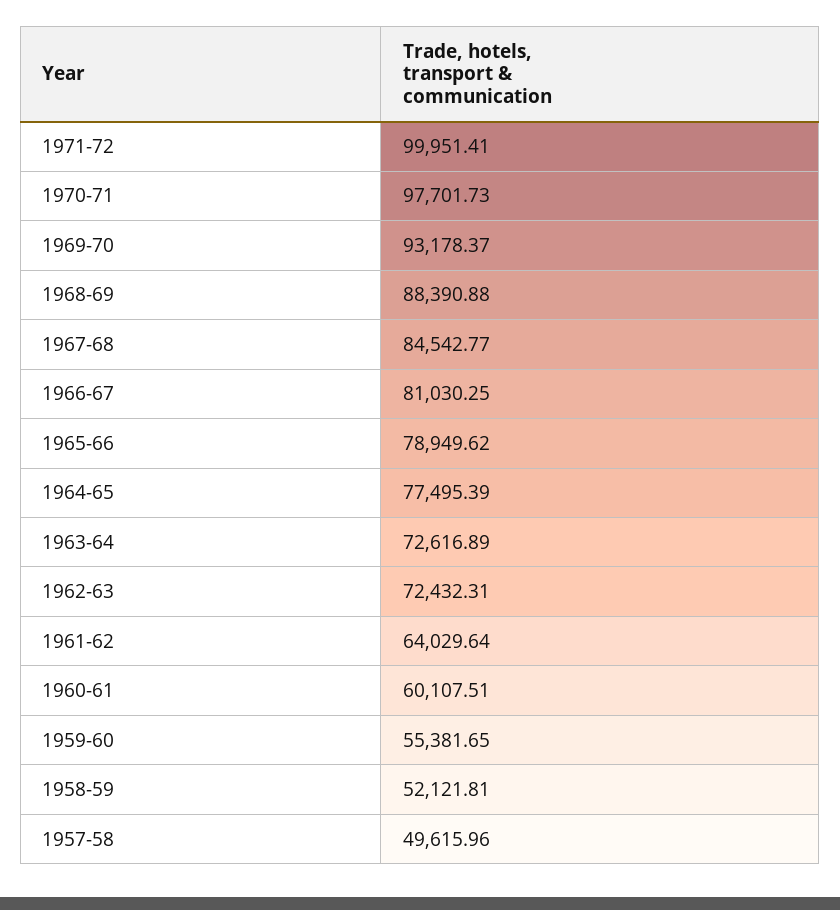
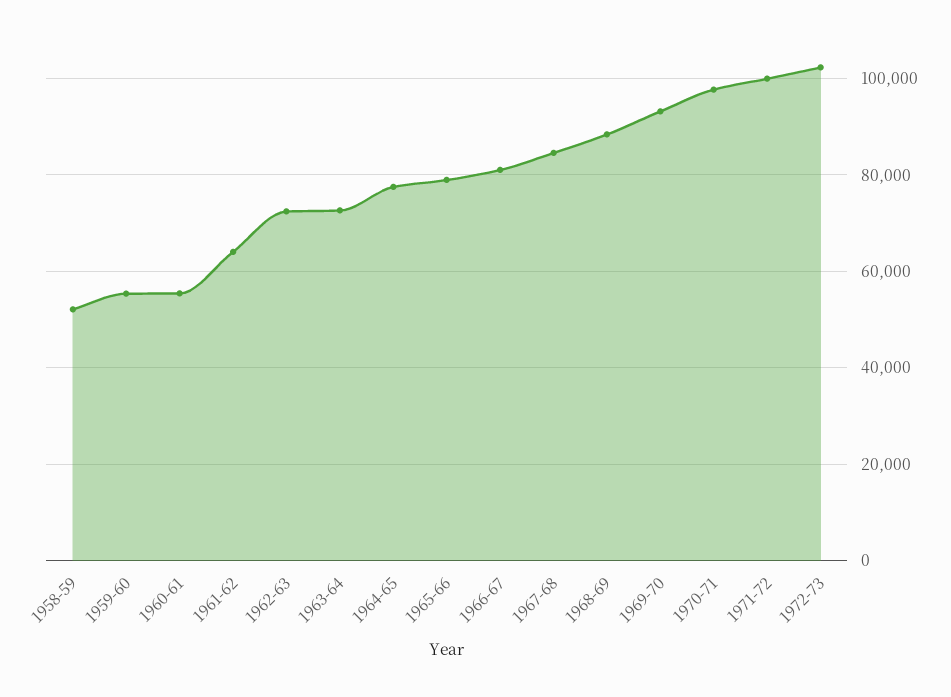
1960-61: 60107.51 -> 56000
1957-58: 49615.96 -> none
1972-73: none -> 102000

